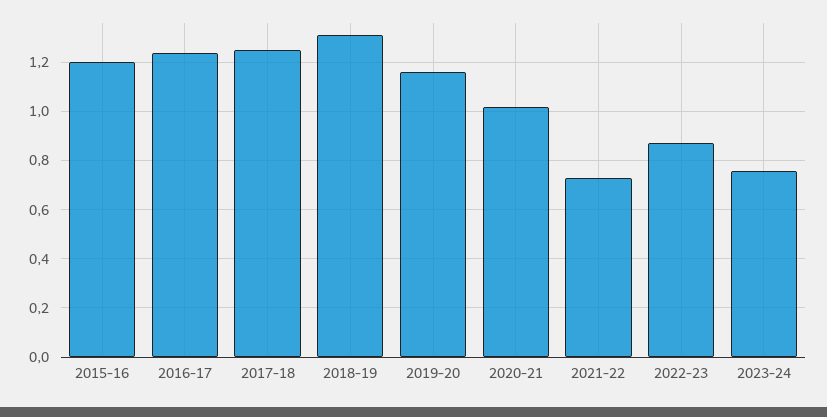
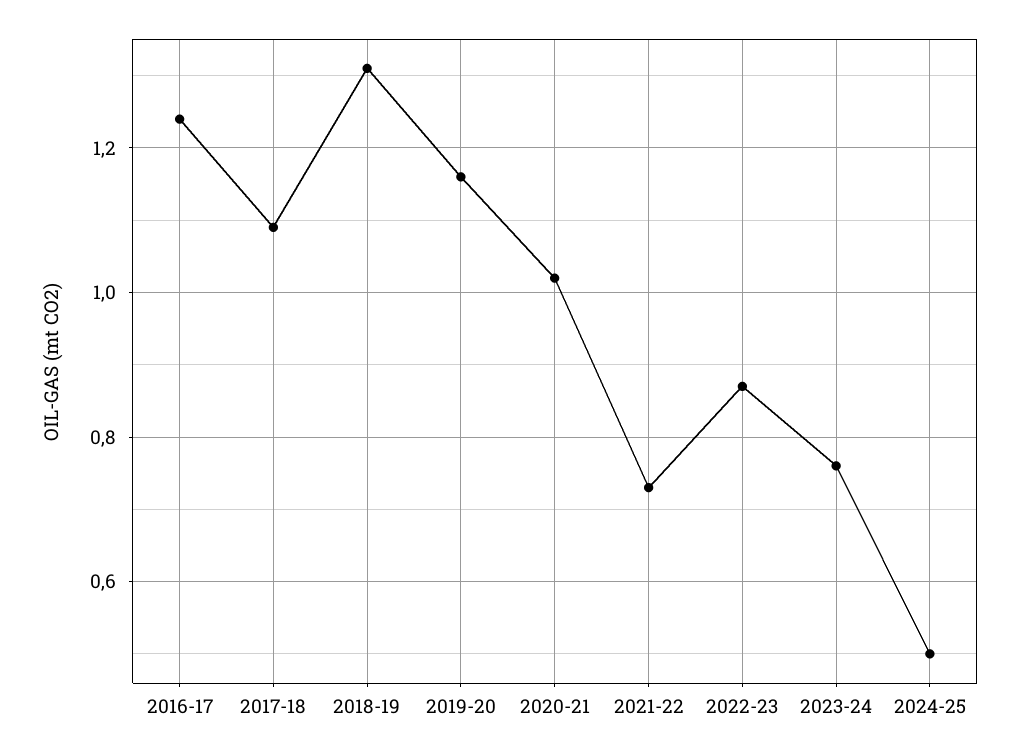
2015-16: 1.2 -> none
2017-18: 1.25 -> 1.1
2024-25: none -> 0.5

